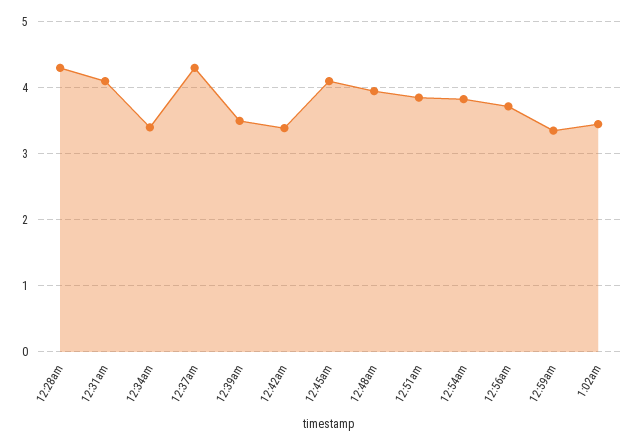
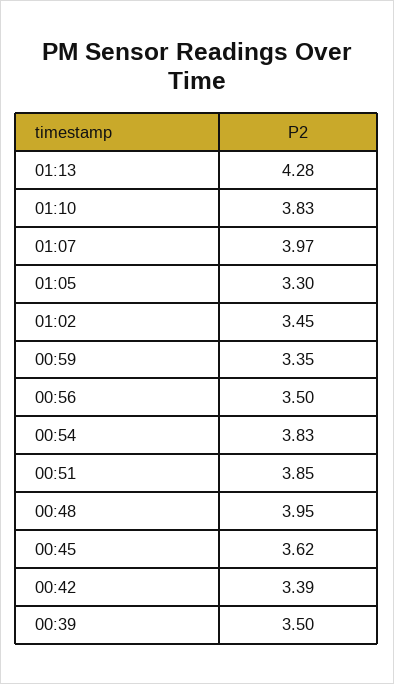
12:28am: 4.3 -> none
12:31am: 4.1 -> none
12:34am: 3.4 -> none
12:37am: 4.3 -> none
12:45am: 4.1 -> 3.62
12:56am: 3.7 -> 3.5
01:13: none -> 4.28
01:10: none -> 3.83
01:07: none -> 3.97
01:05: none -> 3.3

